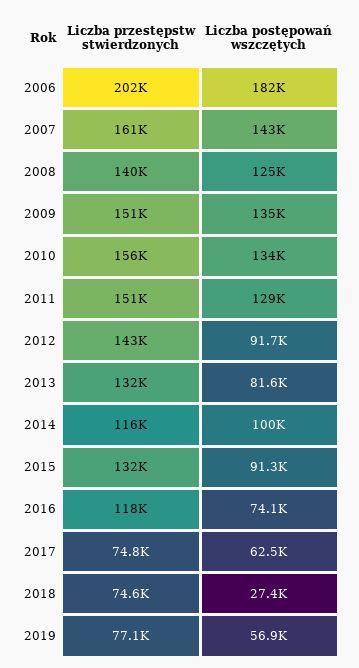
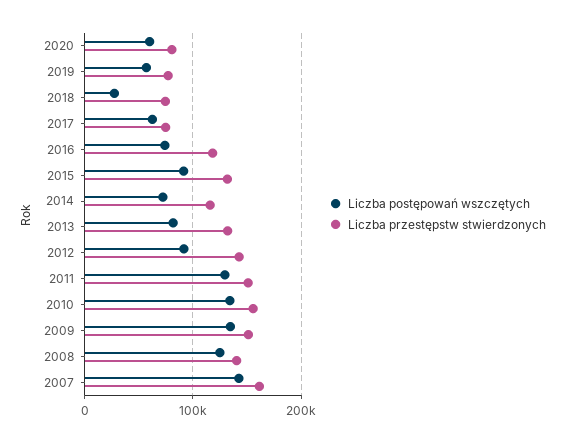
Liczba przestępstw stwierdzonych, 2006: 202000 -> none
Liczba postępowań wszczętych, 2006: 182000 -> none
Liczba postępowań wszczętych, 2014: 100000 -> 70000
Liczba postępowań wszczętych, 2020: none -> 60000
Liczba przestępstw stwierdzonych, 2020: none -> 80000

